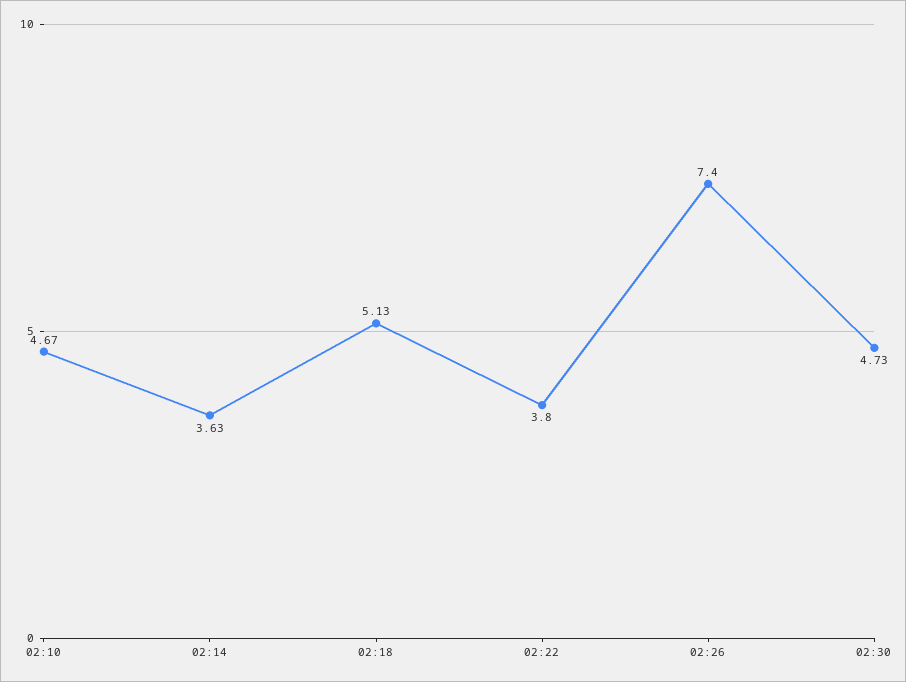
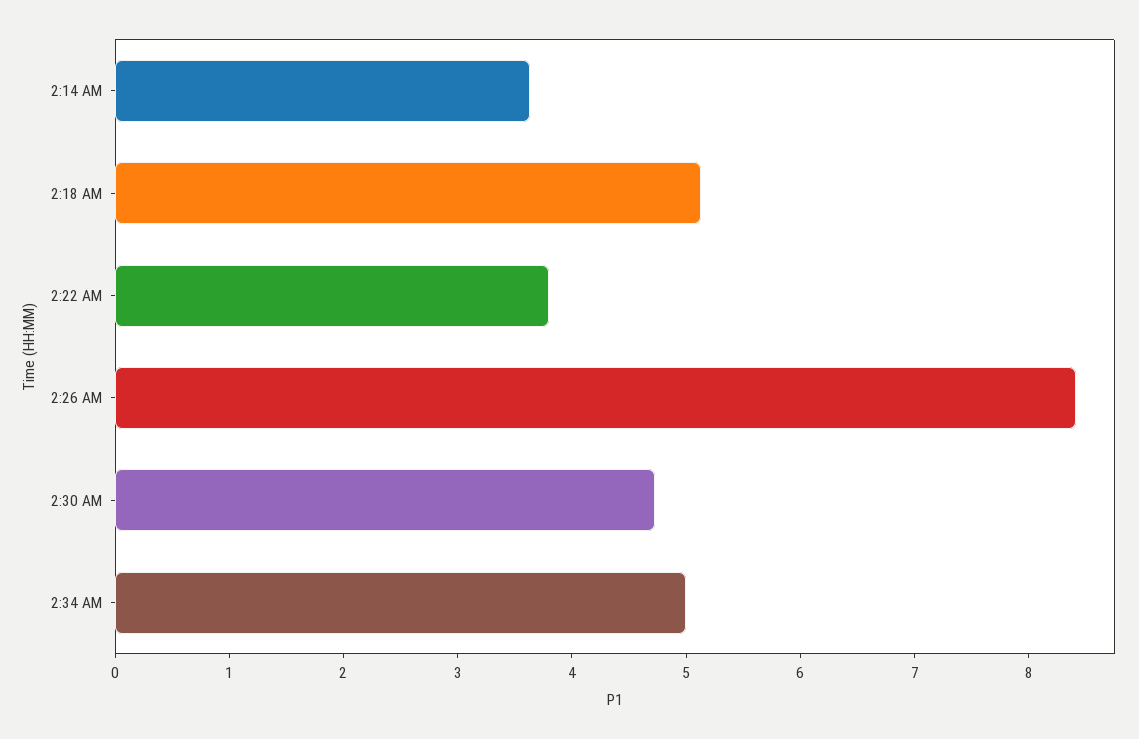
02:10: 4.67 -> none
02:26: 7.4 -> 8.4
2:34 AM: none -> 5

